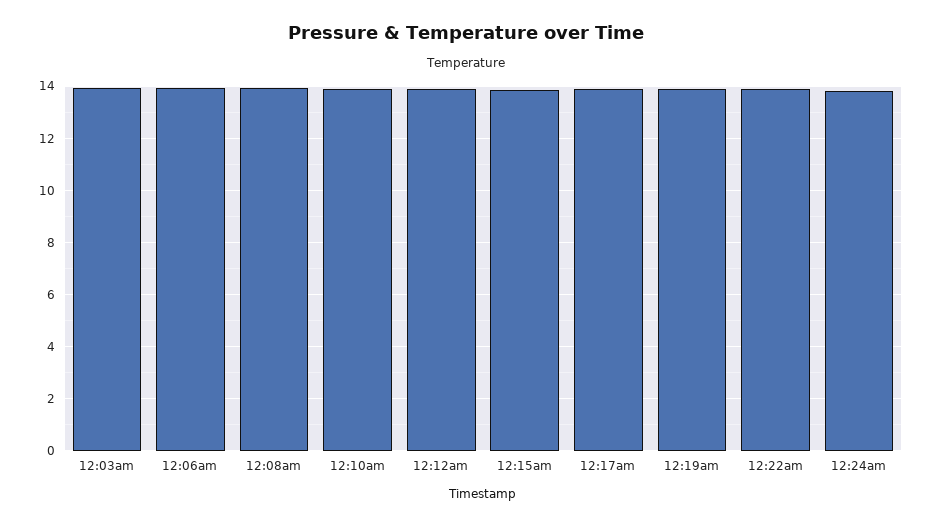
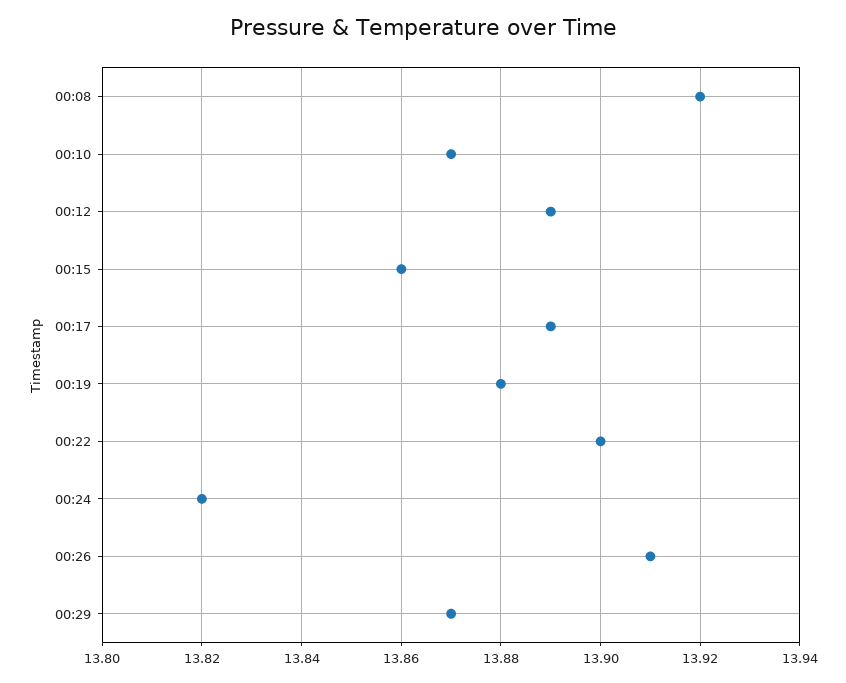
12:03am: 14 -> none
12:06am: 14 -> none
00:26: none -> 13.91
00:29: none -> 13.87

